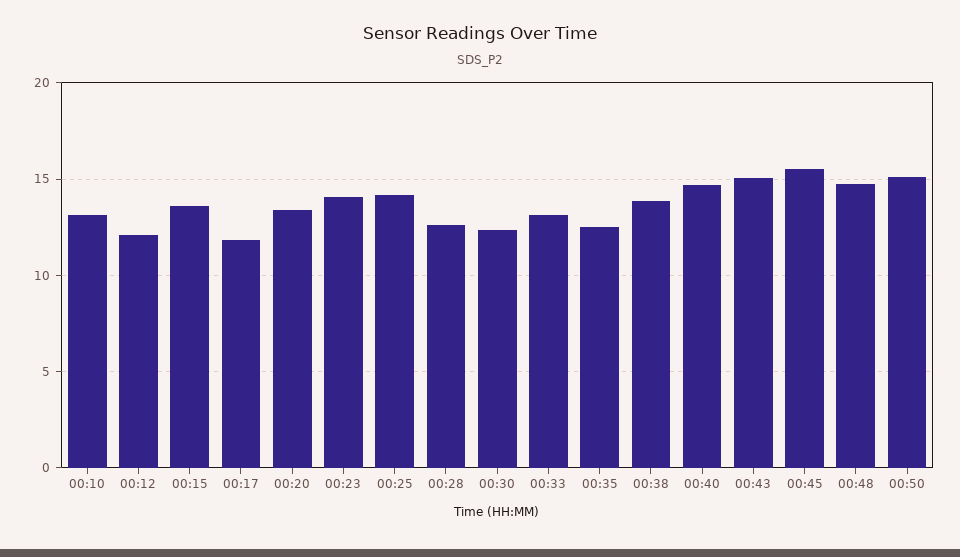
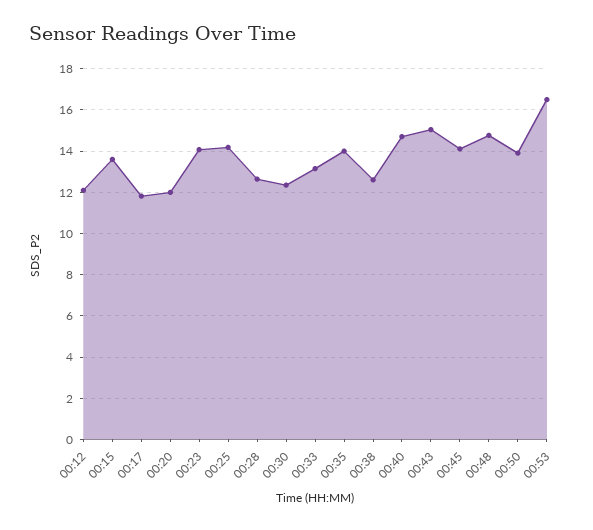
00:10: 13 -> none
00:20: 13.5 -> 12
00:35: 12.5 -> 14
00:38: 14 -> 12.5
00:45: 15.5 -> 14
00:50: 15 -> 14
00:53: none -> 16.5

